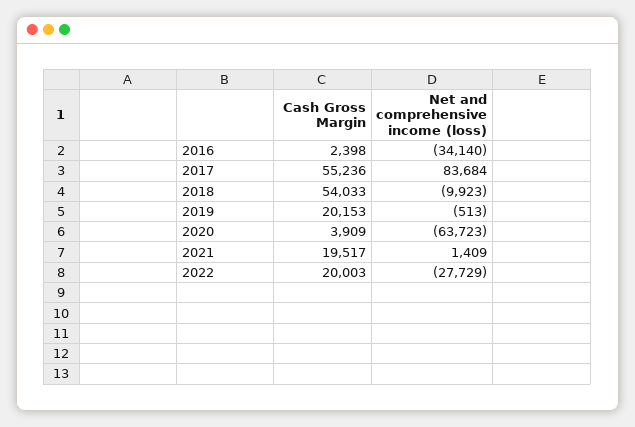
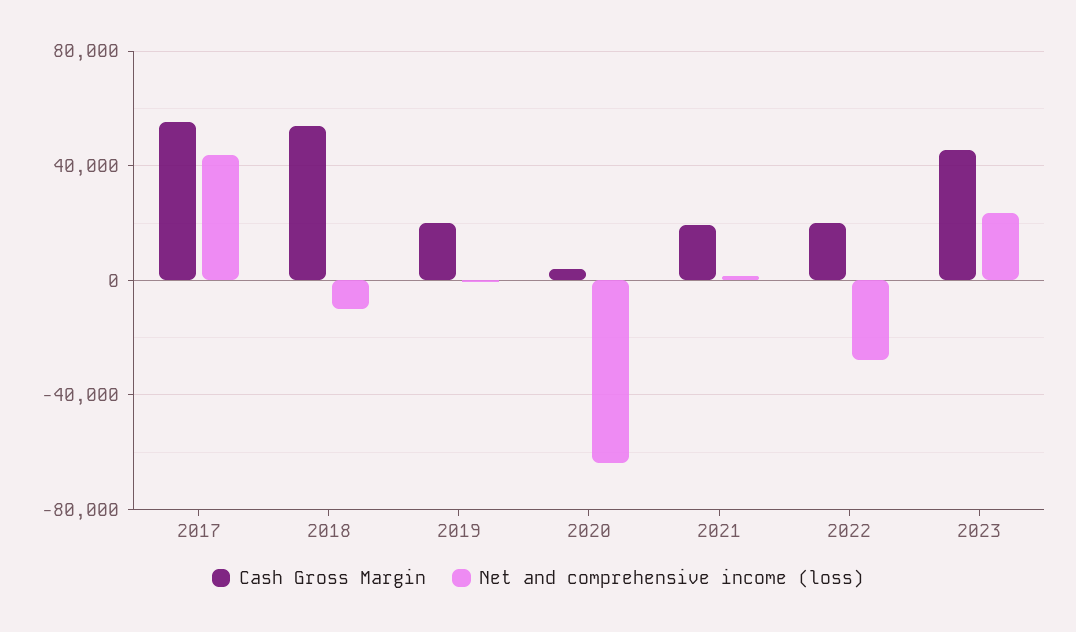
Cash Gross Margin, 2016: 2398 -> none
Net and comprehensive income (loss), 2016: -34140 -> none
Net and comprehensive income (loss), 2017: 83684 -> 45000
Cash Gross Margin, 2023: none -> 45000
Net and comprehensive income (loss), 2023: none -> 25000

